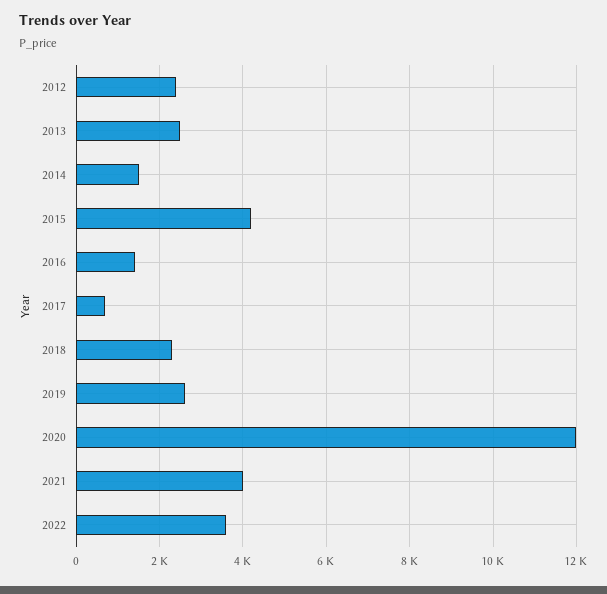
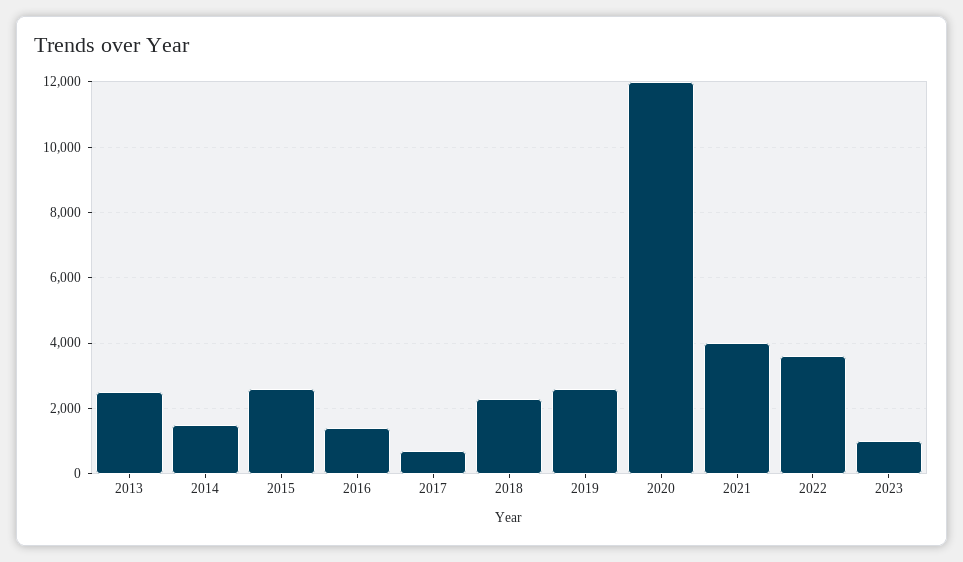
2012: 2400 -> none
2015: 4200 -> 2600
2023: none -> 1000

